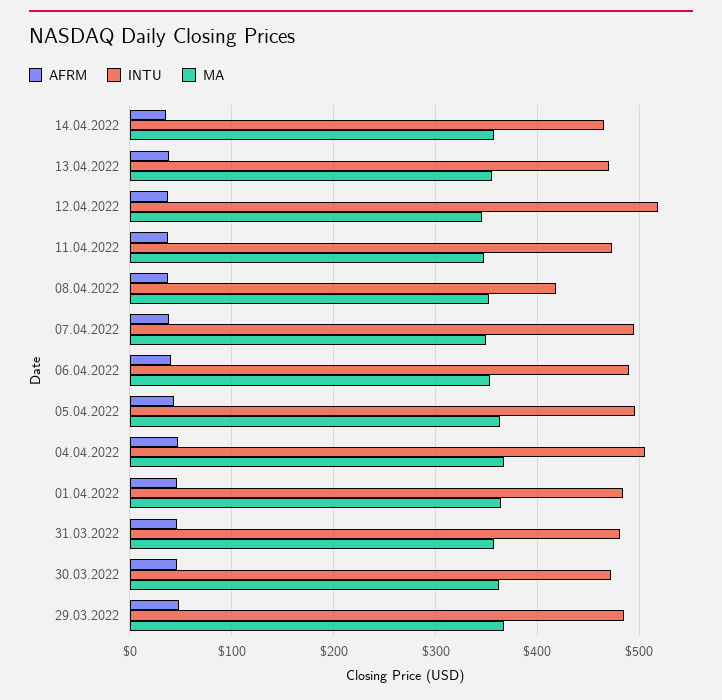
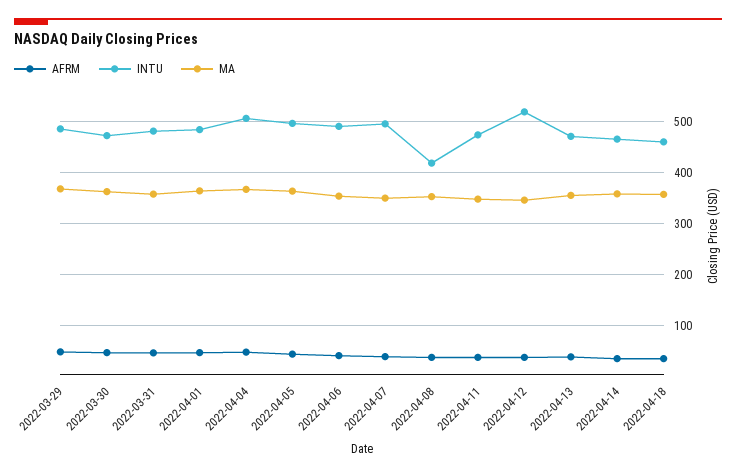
AFRM, 2022-04-18: none -> 40
INTU, 2022-04-18: none -> 460
MA, 2022-04-18: none -> 360

